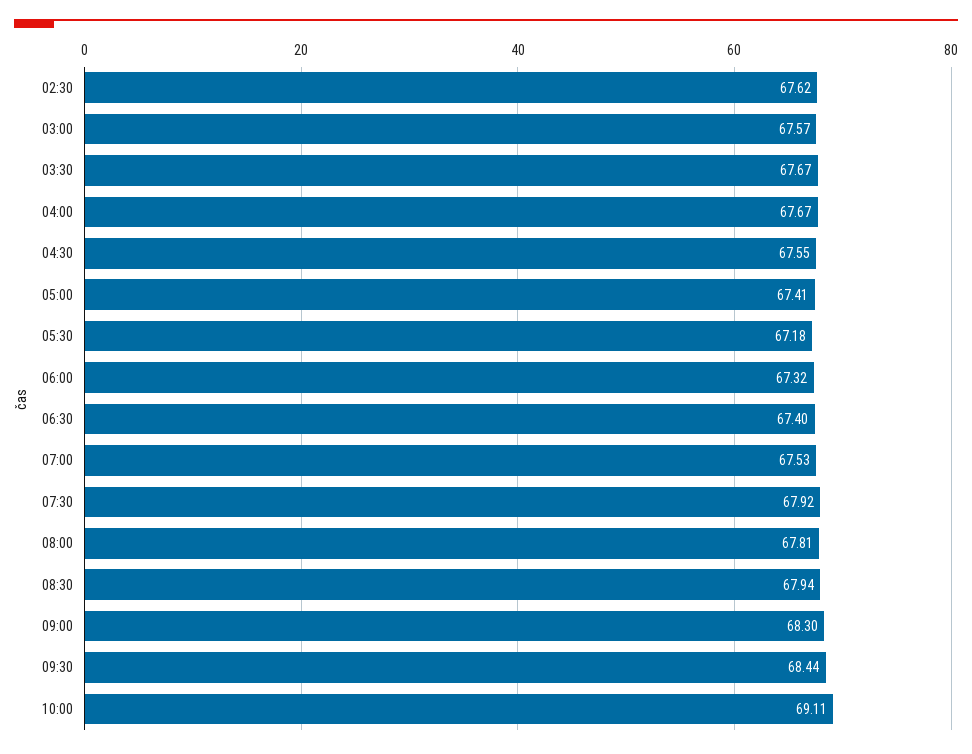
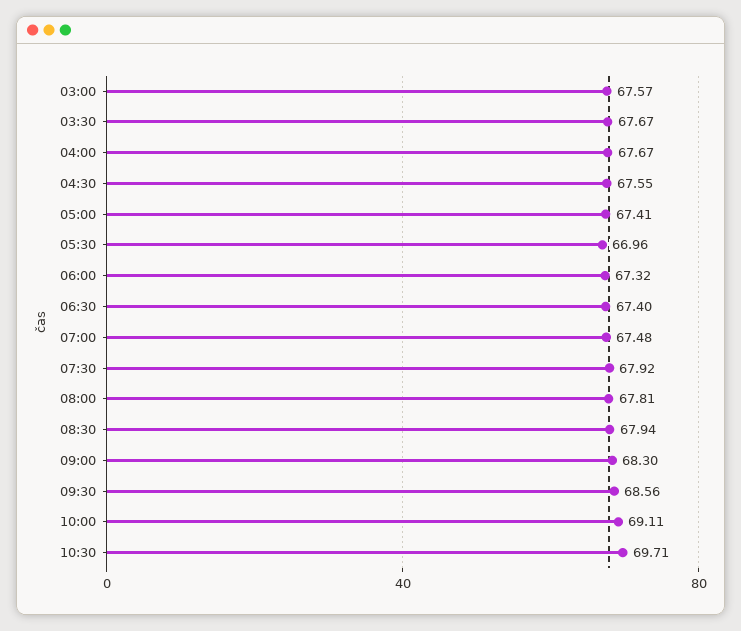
02:30: 67.62 -> none
05:30: 67.18 -> 66.96
07:00: 67.53 -> 67.48
09:30: 68.44 -> 68.56
10:30: none -> 69.71

